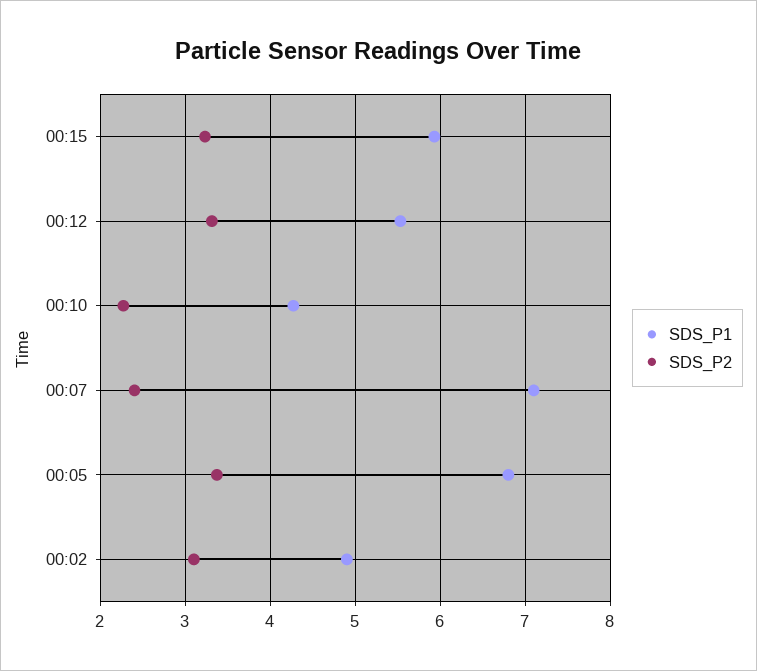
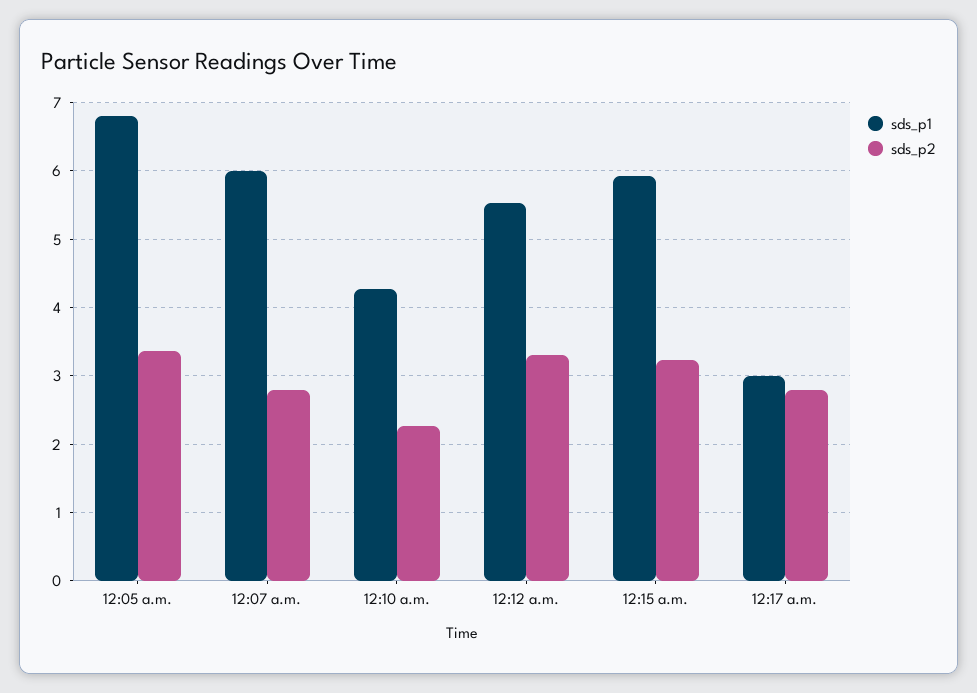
SDS_P1, 00:07: 7.1 -> 6
SDS_P2, 00:07: 2.4 -> 2.8
SDS_P1, 00:02: 4.9 -> none
SDS_P2, 00:02: 3.1 -> none
SDS_P1, 12:17 a.m.: none -> 3
SDS_P2, 12:17 a.m.: none -> 2.8

